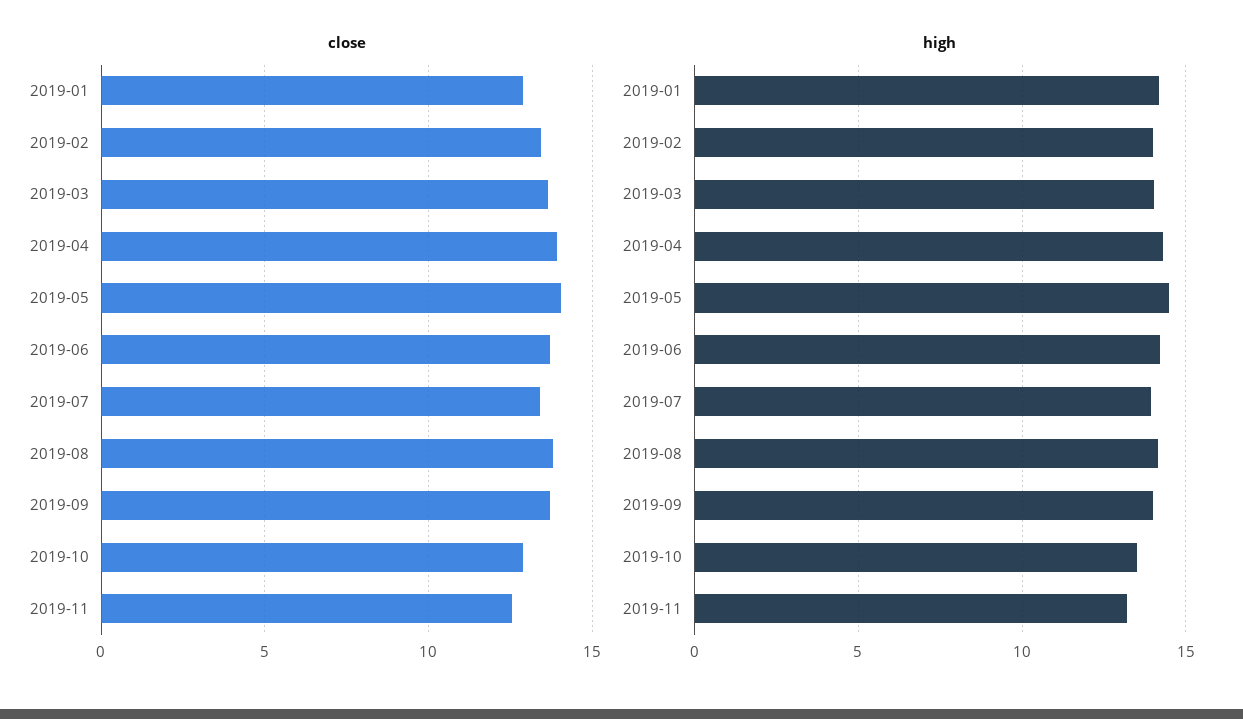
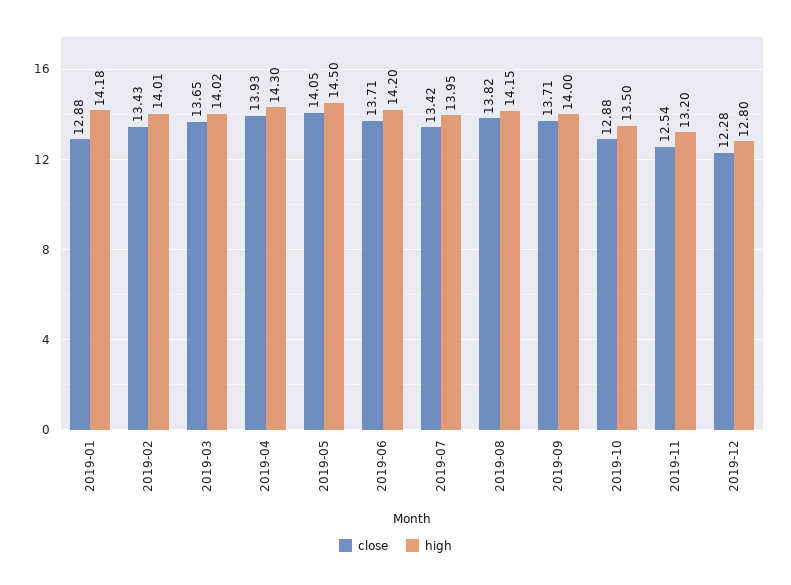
close, 2019-12: none -> 12.28
high, 2019-12: none -> 12.8

